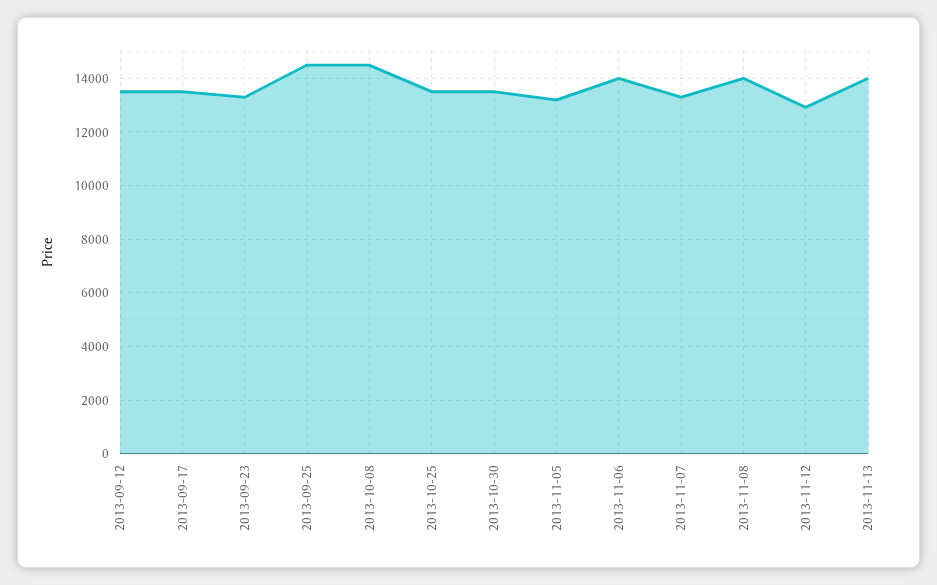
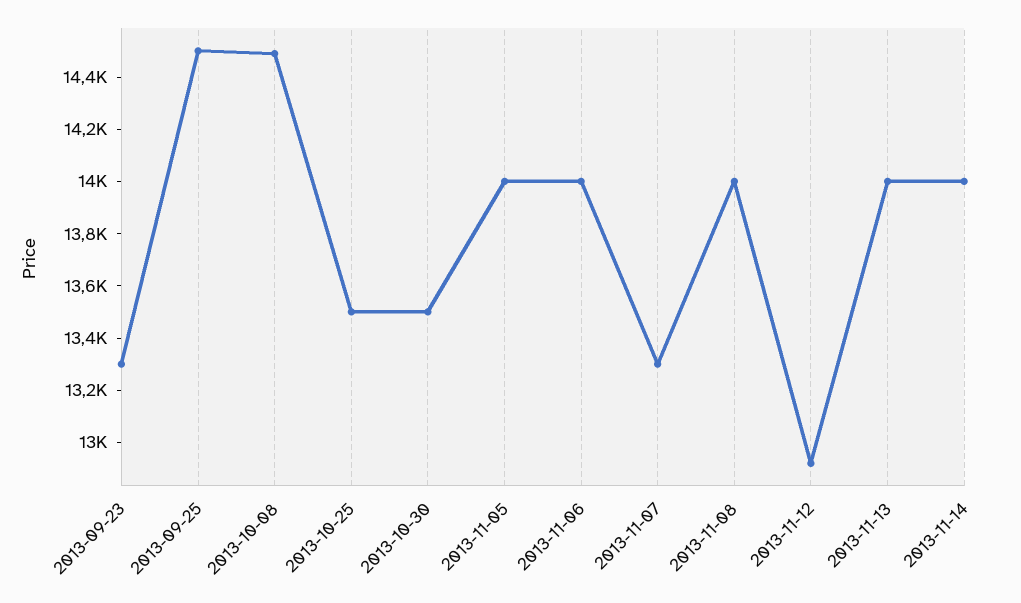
2013-09-12: 13500 -> none
2013-09-17: 13500 -> none
2013-11-05: 13250 -> 14000
2013-11-14: none -> 14000

